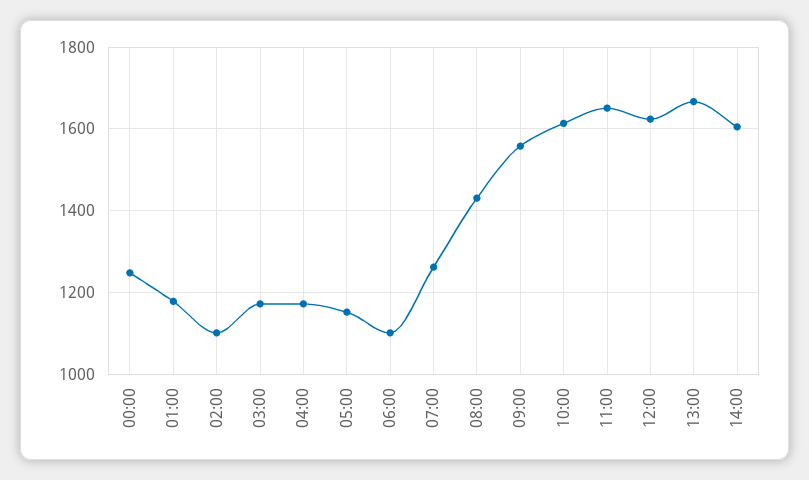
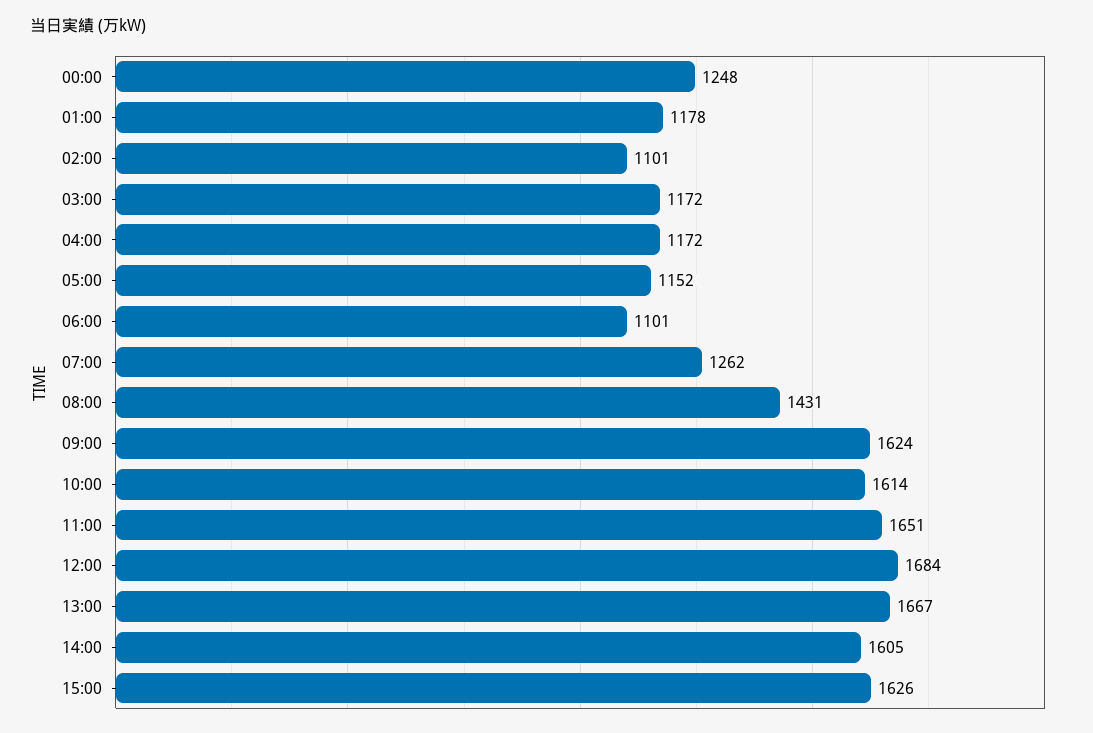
09:00: 1560 -> 1624
12:00: 1620 -> 1684
15:00: none -> 1626

